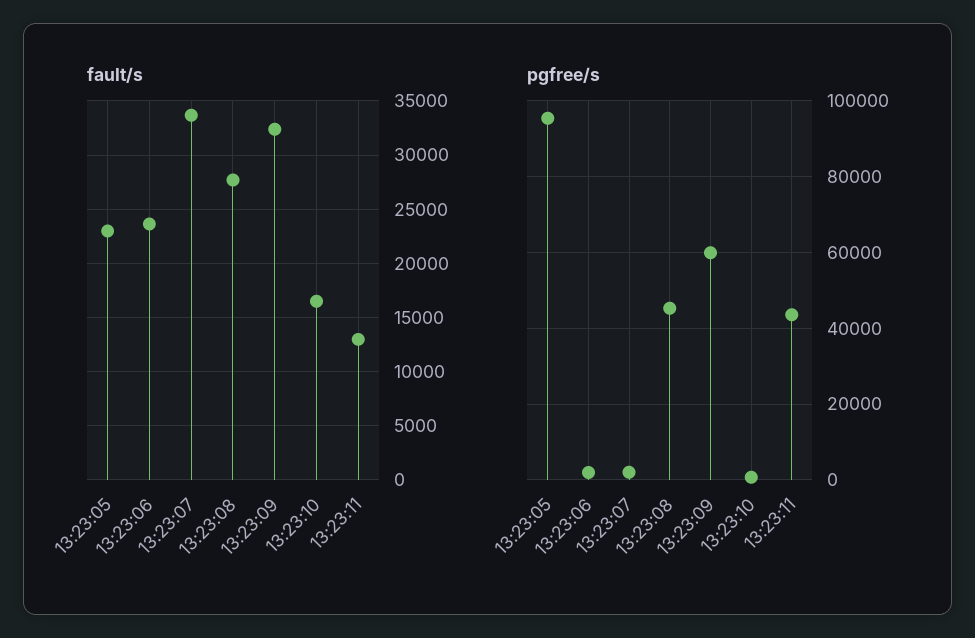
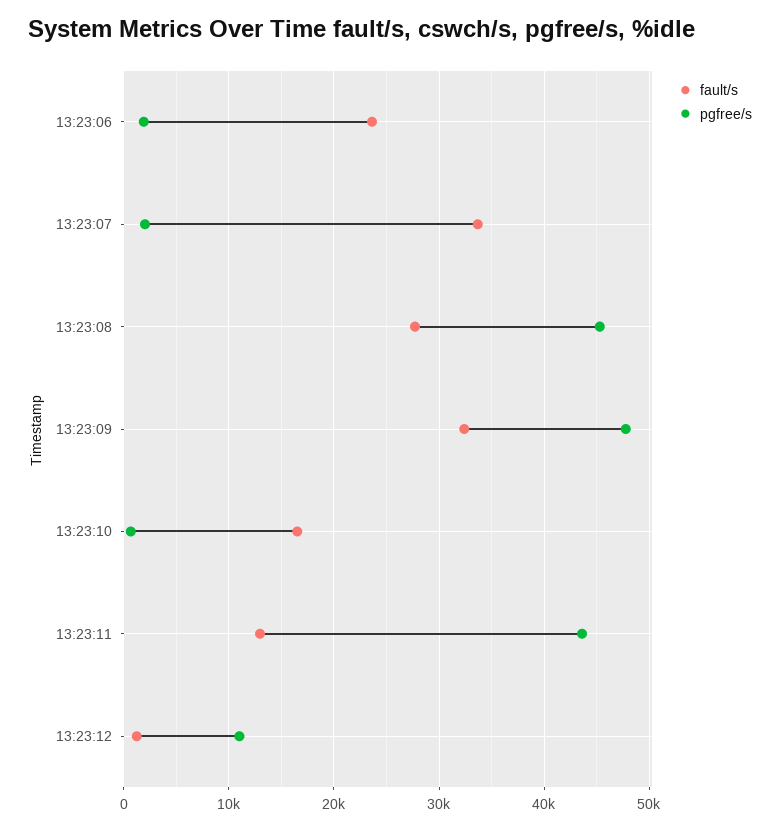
fault/s, 13:23:05: 23000 -> none
pgfree/s, 13:23:05: 96000 -> none
pgfree/s, 13:23:09: 60000 -> 48000
fault/s, 13:23:12: none -> 1000
pgfree/s, 13:23:12: none -> 11000

